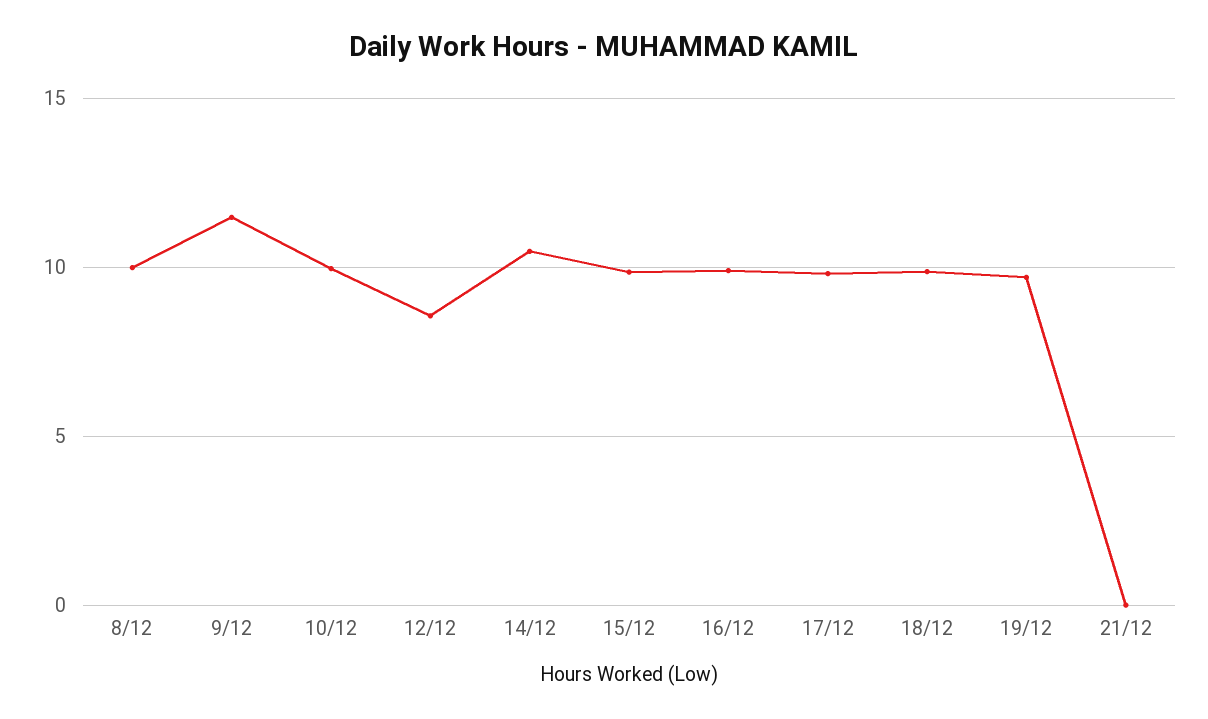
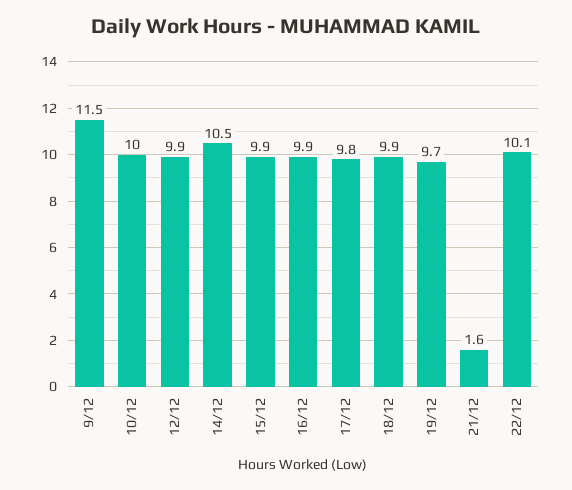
8/12: 10 -> none
12/12: 8.5 -> 9.9
21/12: 0 -> 1.6
22/12: none -> 10.1

